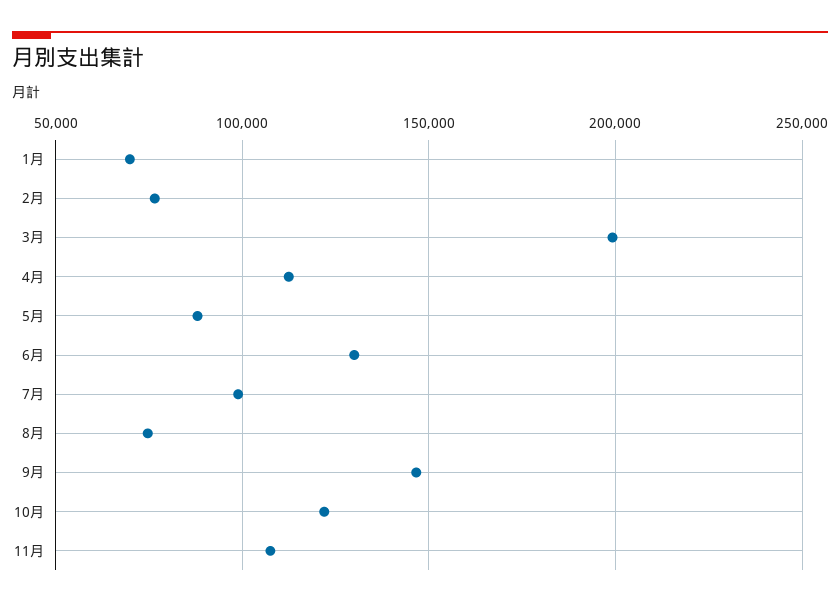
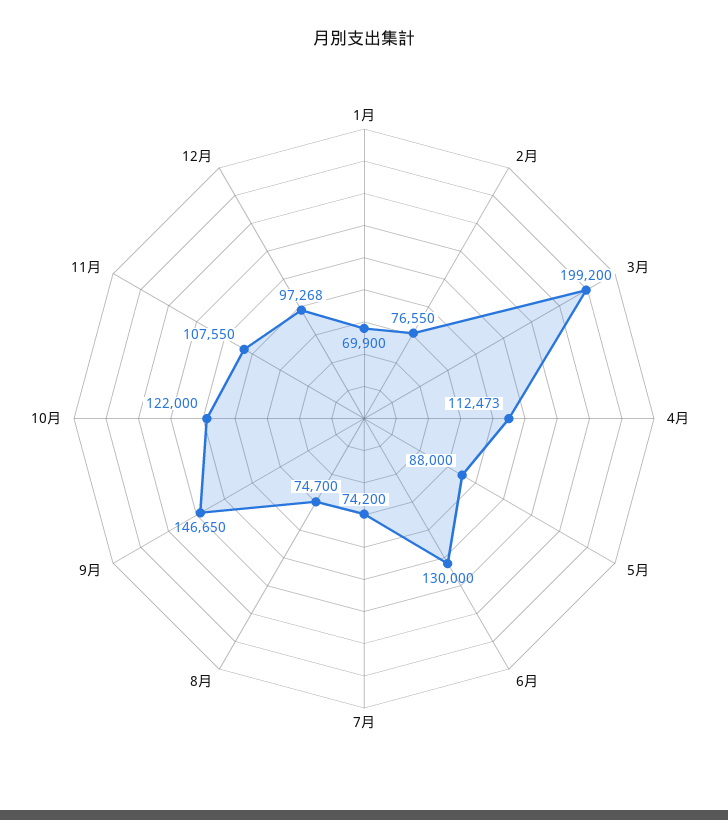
7月: 100000 -> 74200
12月: none -> 97268

